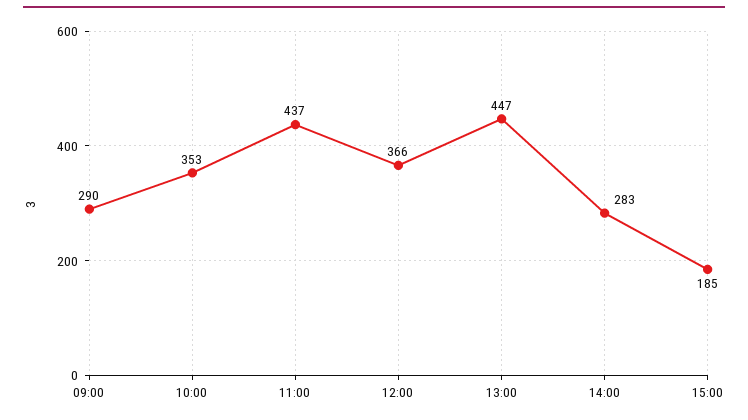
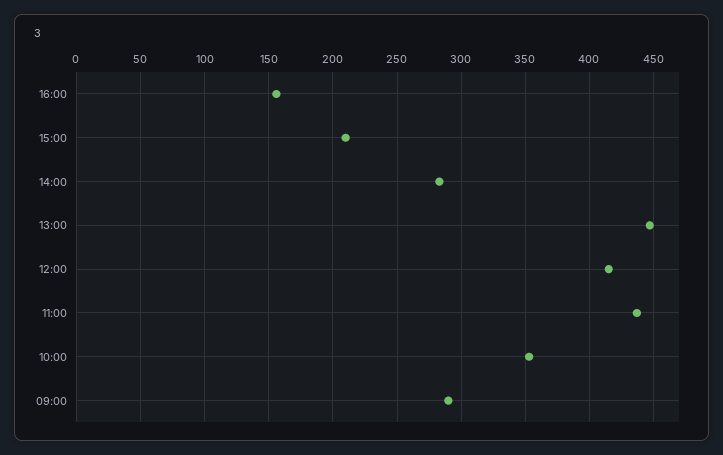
12:00: 366 -> 415
15:00: 185 -> 210
16:00: none -> 155

